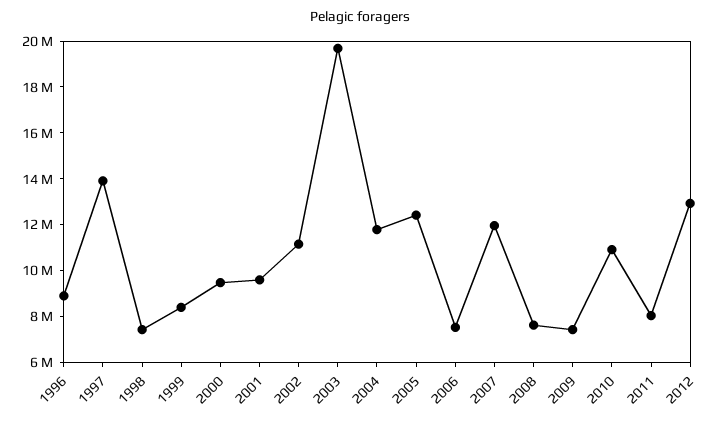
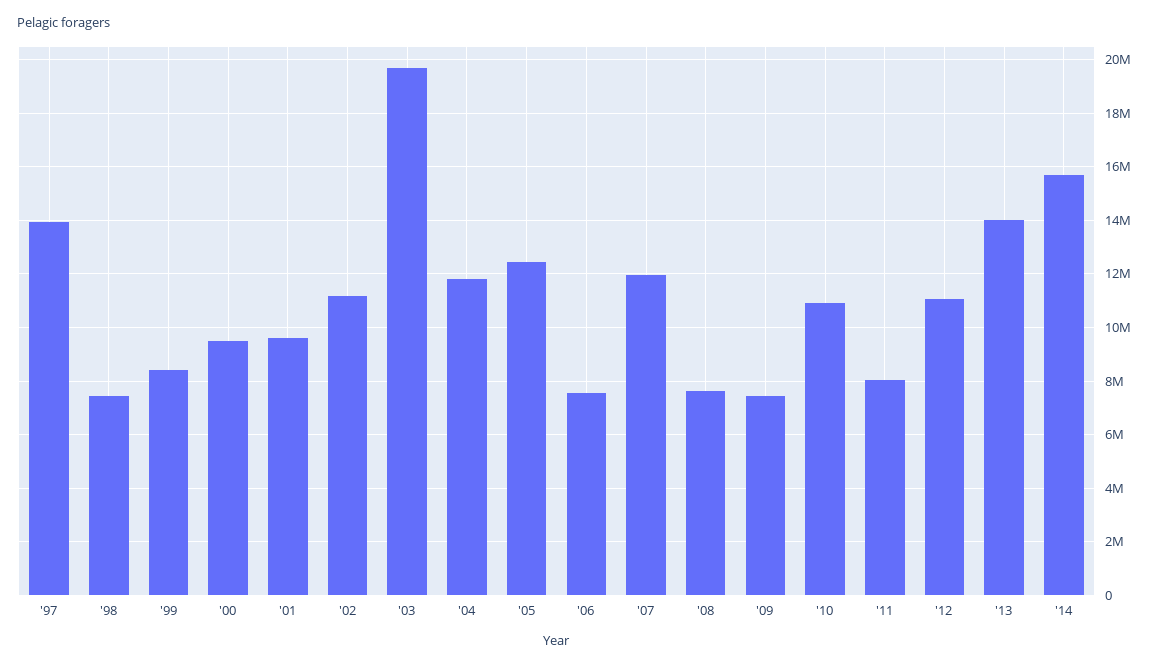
1996: 9000000 -> none
2012: 13000000 -> 11000000
'13: none -> 14000000
'14: none -> 15750000

